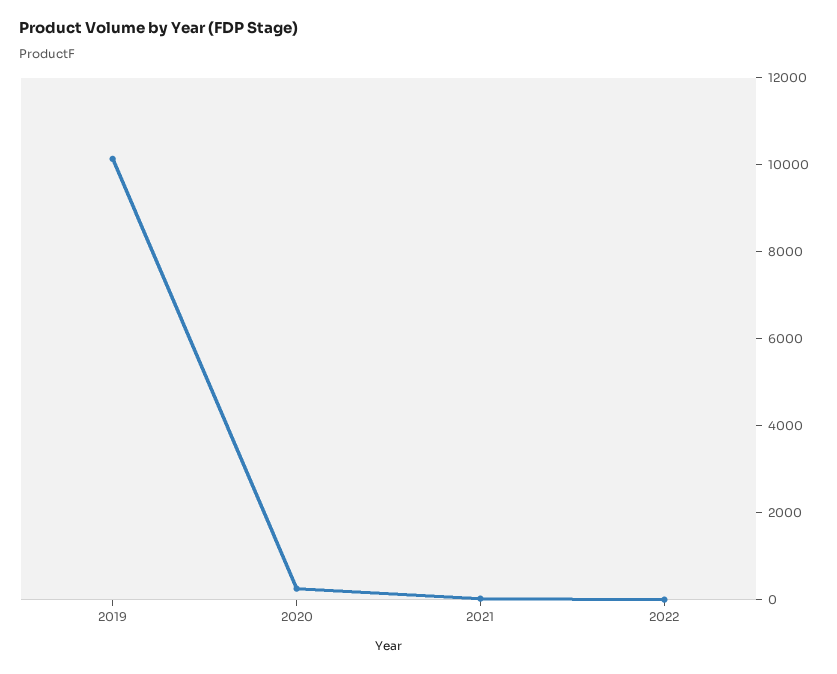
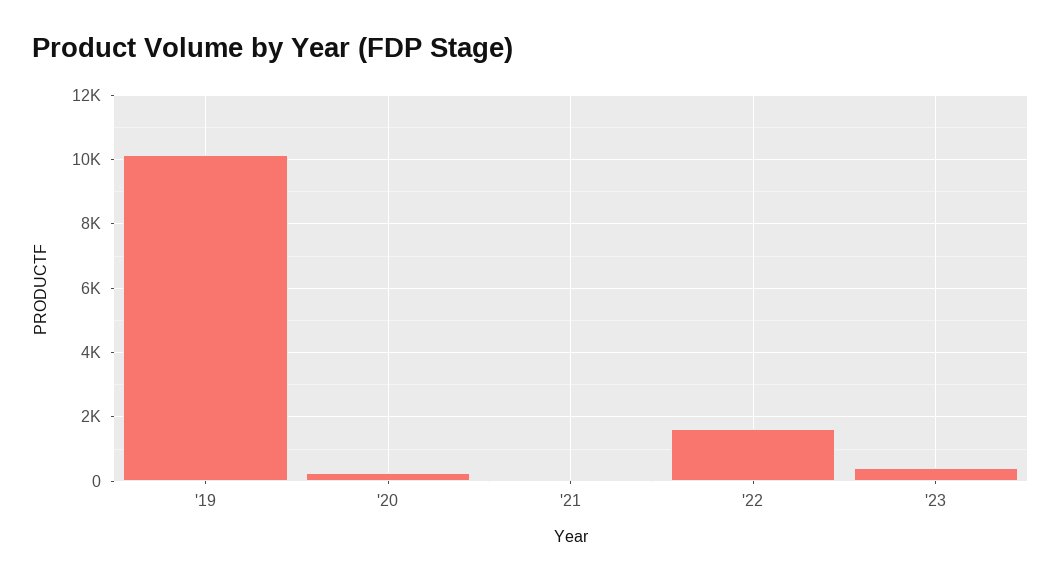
2022: 0 -> 1600
'23: none -> 400

